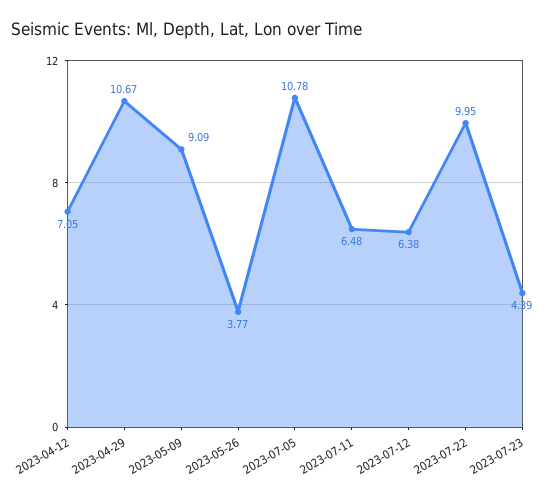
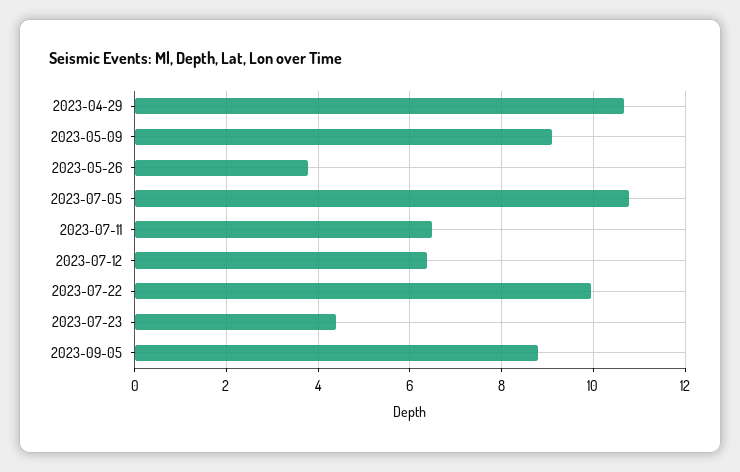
2023-04-12: 7.05 -> none
2023-09-05: none -> 8.8

